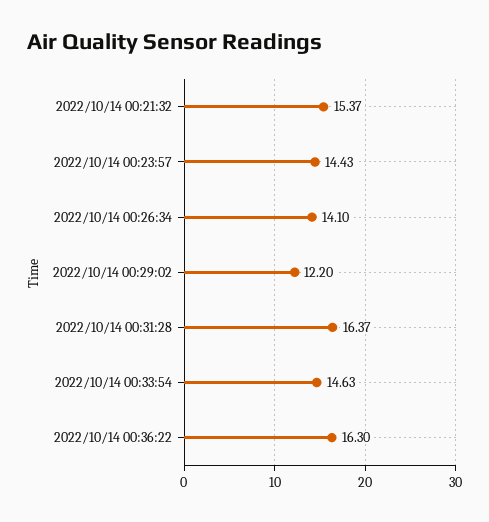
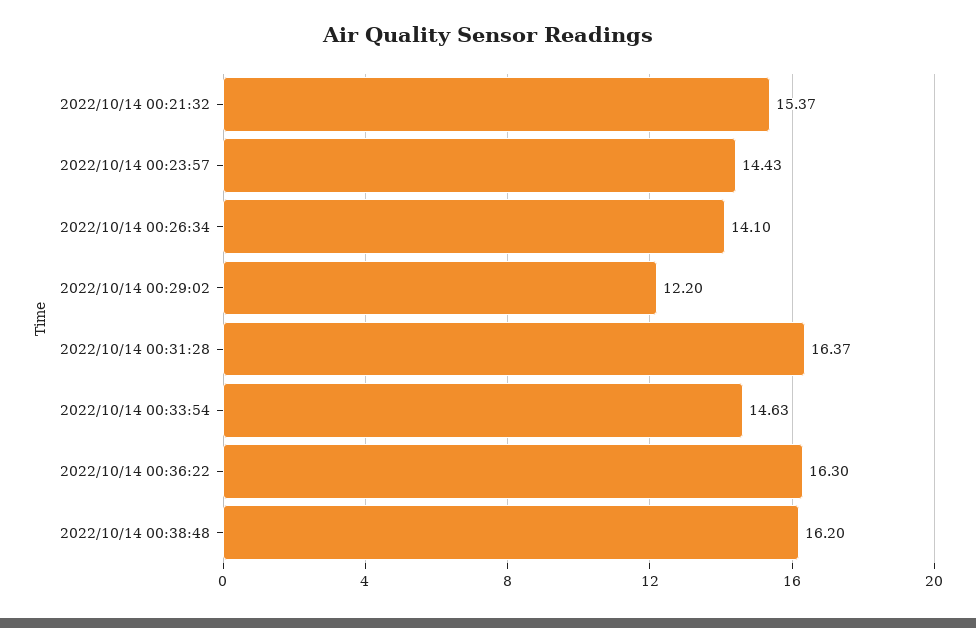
2022/10/14 00:38:48: none -> 16.2

